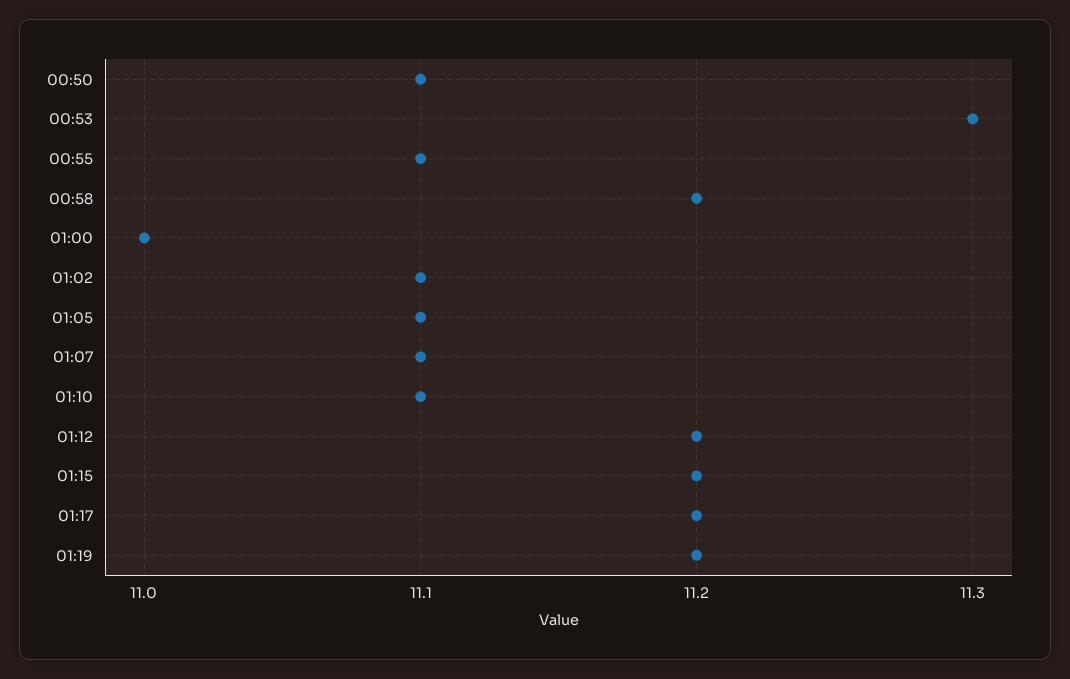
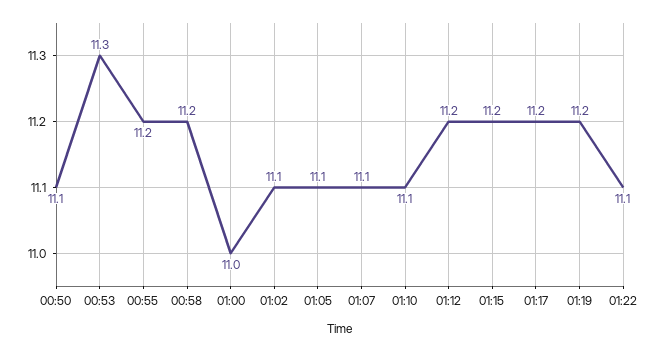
00:55: 11.1 -> 11.2
01:22: none -> 11.1

